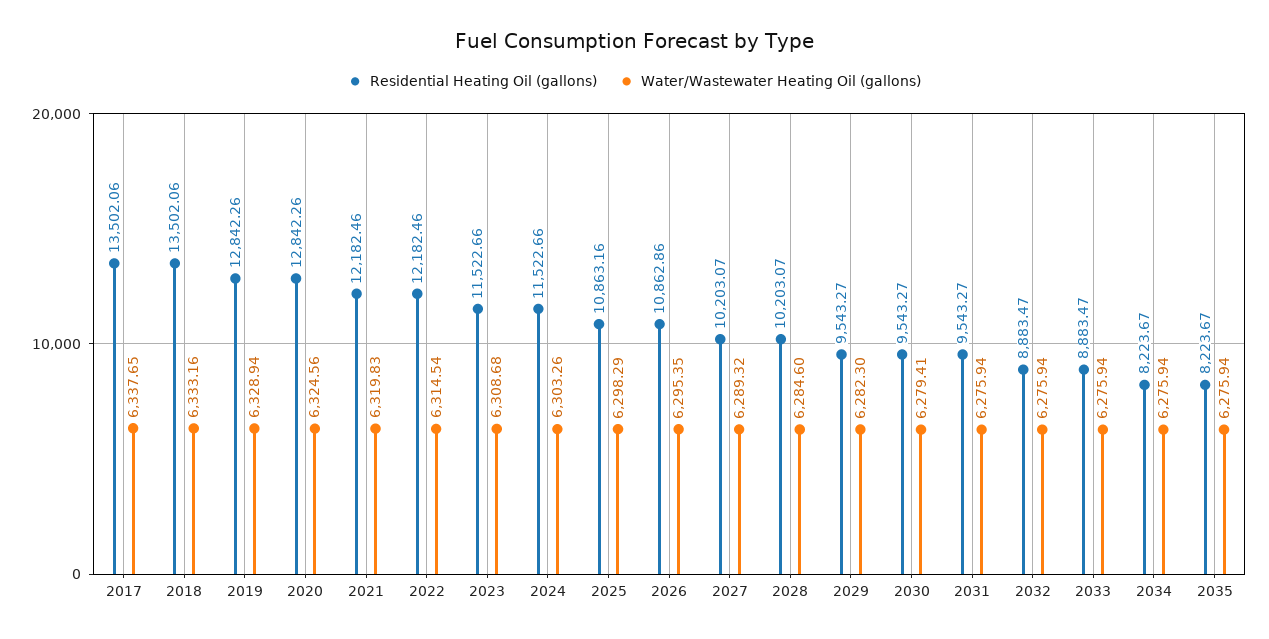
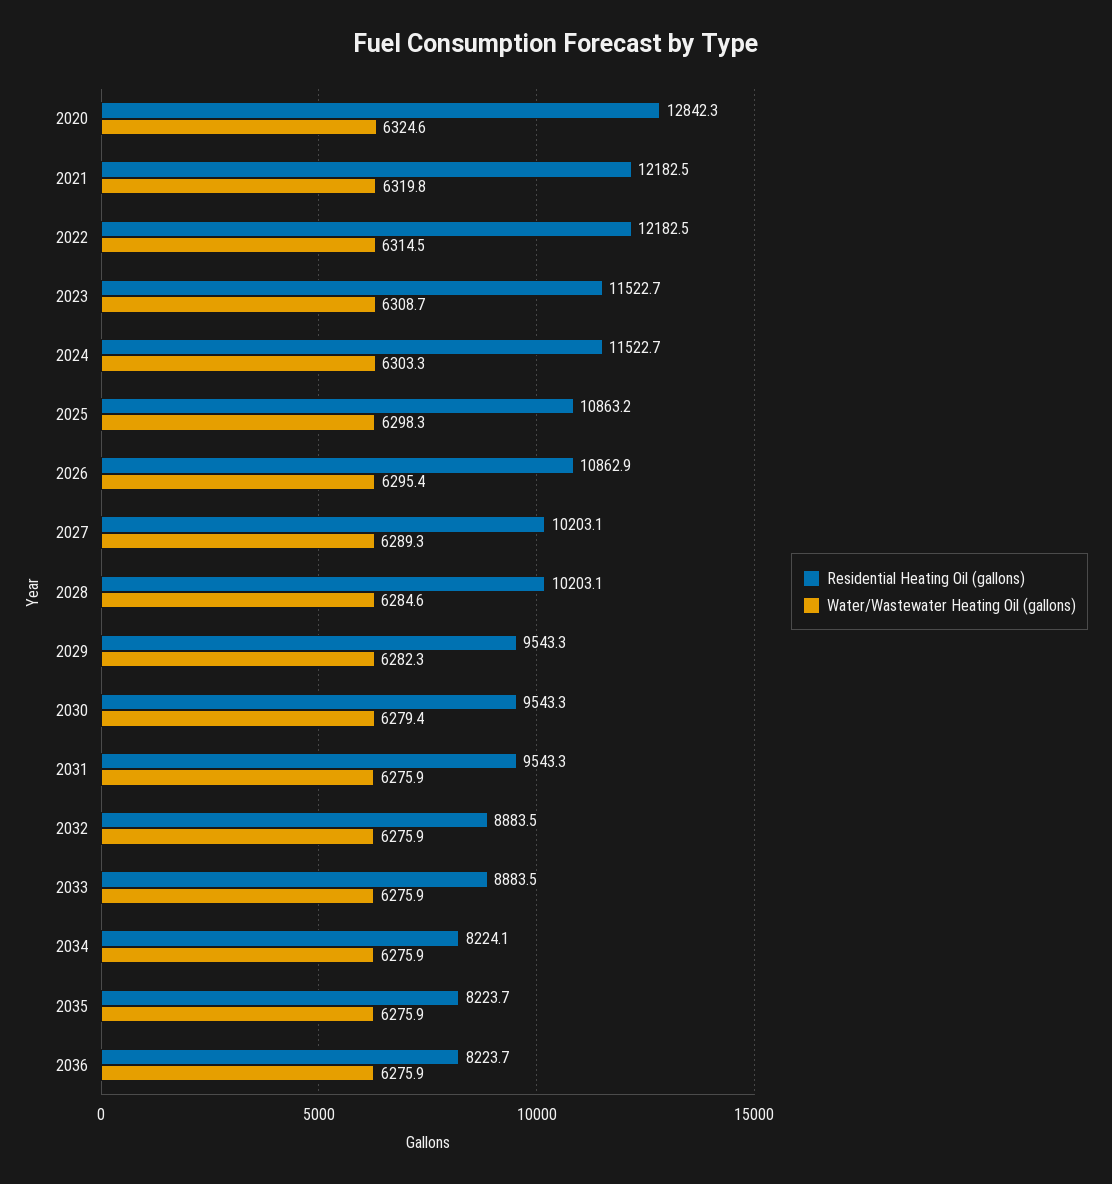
Residential Heating Oil (gallons), 2017: 13502.06 -> none
Water/Wastewater Heating Oil (gallons), 2017: 6337.65 -> none
Residential Heating Oil (gallons), 2018: 13502.06 -> none
Water/Wastewater Heating Oil (gallons), 2018: 6333.16 -> none
Residential Heating Oil (gallons), 2019: 12842.26 -> none
Water/Wastewater Heating Oil (gallons), 2019: 6328.94 -> none
Residential Heating Oil (gallons), 2034: 8223.67 -> 8224.1
Residential Heating Oil (gallons), 2036: none -> 8223.7
Water/Wastewater Heating Oil (gallons), 2036: none -> 6275.9

